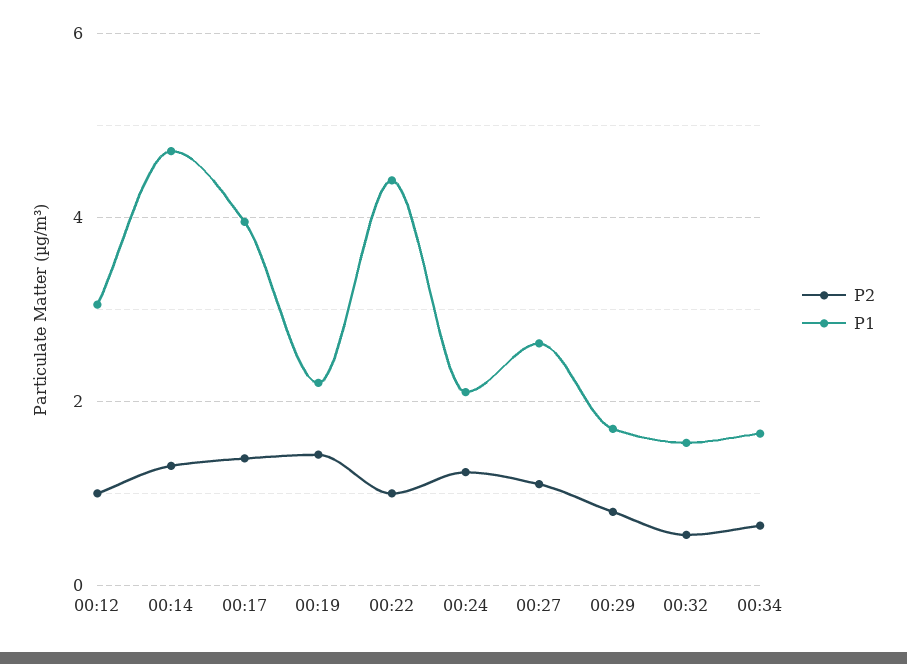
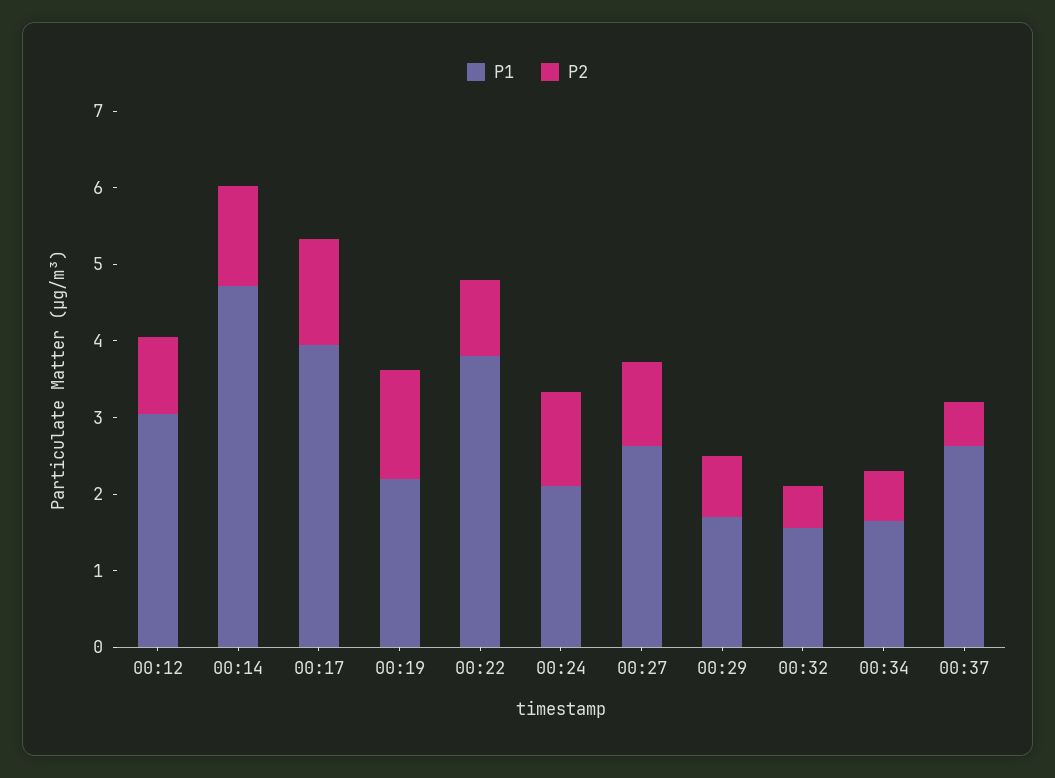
P1, 00:22: 4.4 -> 3.8
P1, 00:37: none -> 2.6
P2, 00:37: none -> 0.6

